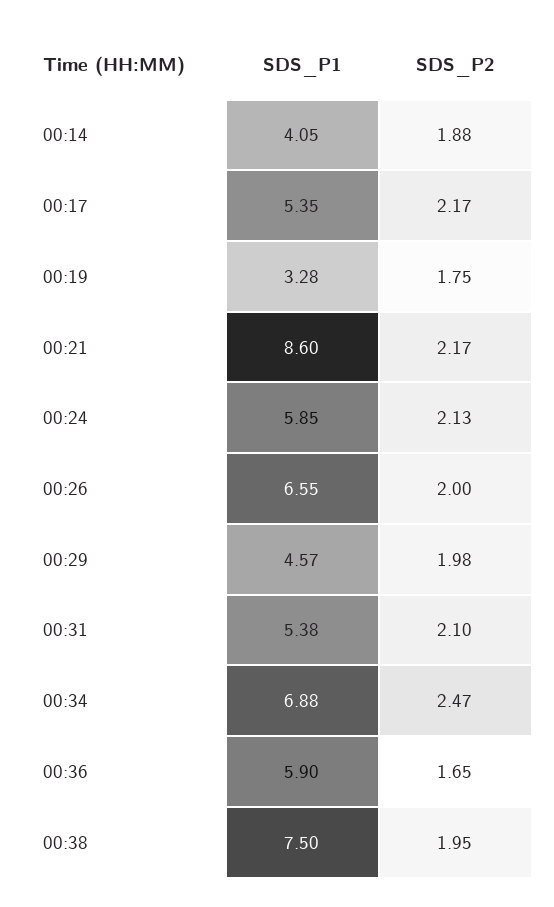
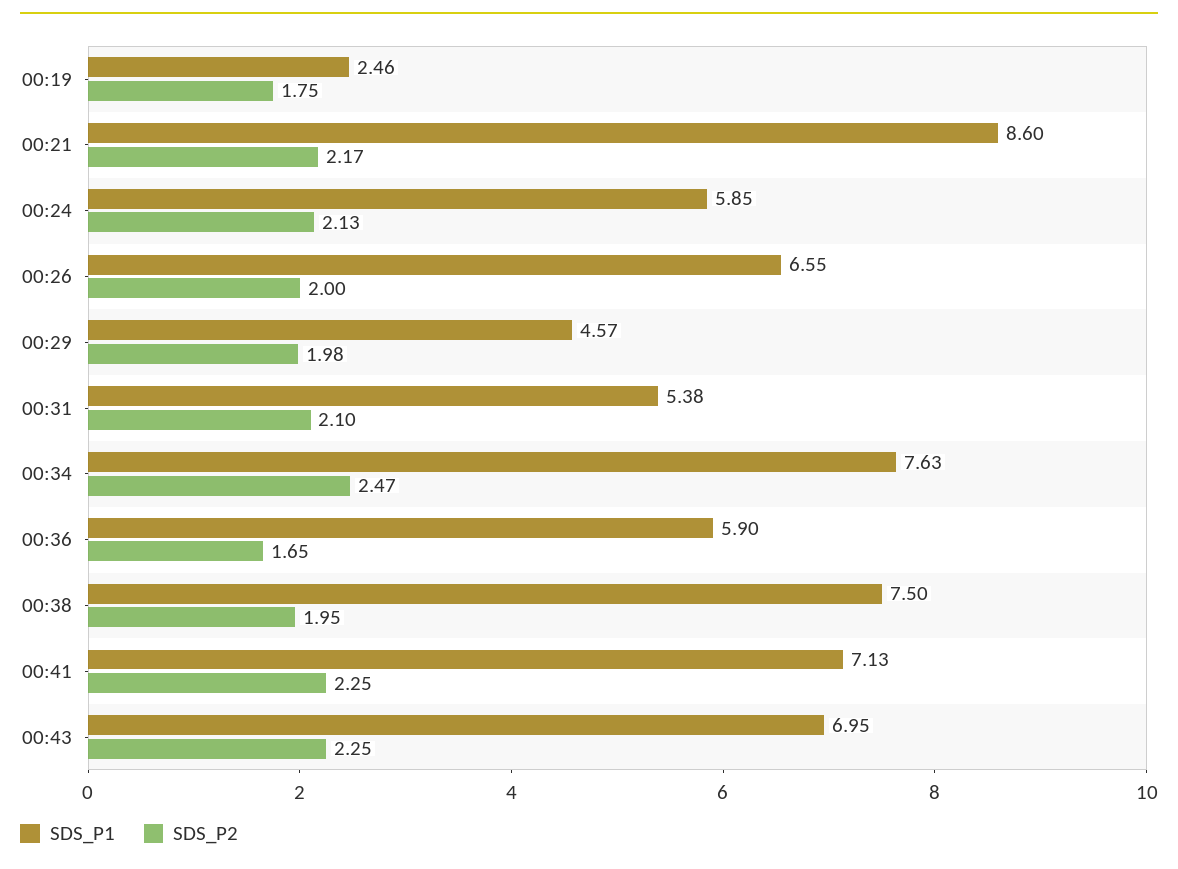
SDS_P1, 00:14: 4.05 -> none
SDS_P2, 00:14: 1.88 -> none
SDS_P1, 00:17: 5.35 -> none
SDS_P2, 00:17: 2.17 -> none
SDS_P1, 00:19: 3.28 -> 2.46
SDS_P1, 00:34: 6.88 -> 7.63
SDS_P1, 00:41: none -> 7.13
SDS_P2, 00:41: none -> 2.25
SDS_P1, 00:43: none -> 6.95
SDS_P2, 00:43: none -> 2.25

